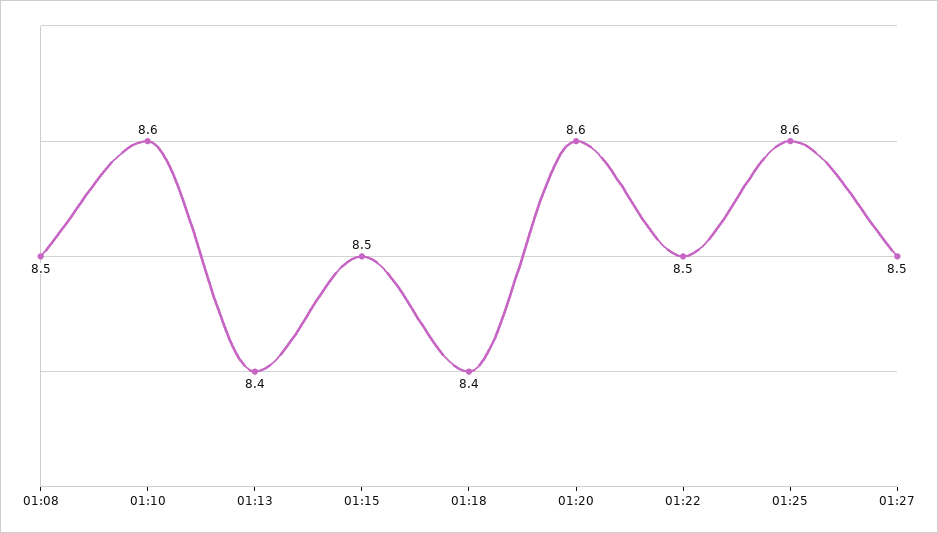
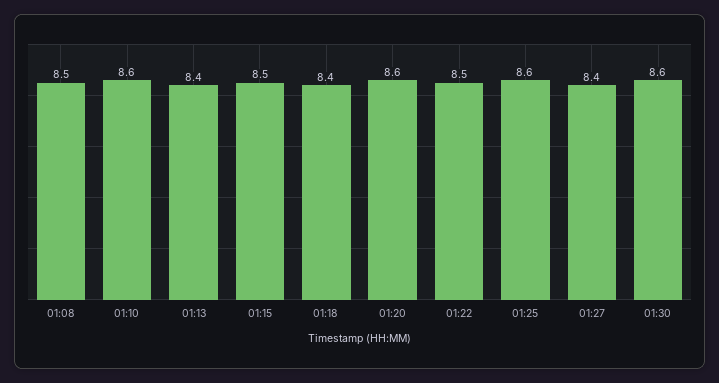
01:27: 8.5 -> 8.4
01:30: none -> 8.6

